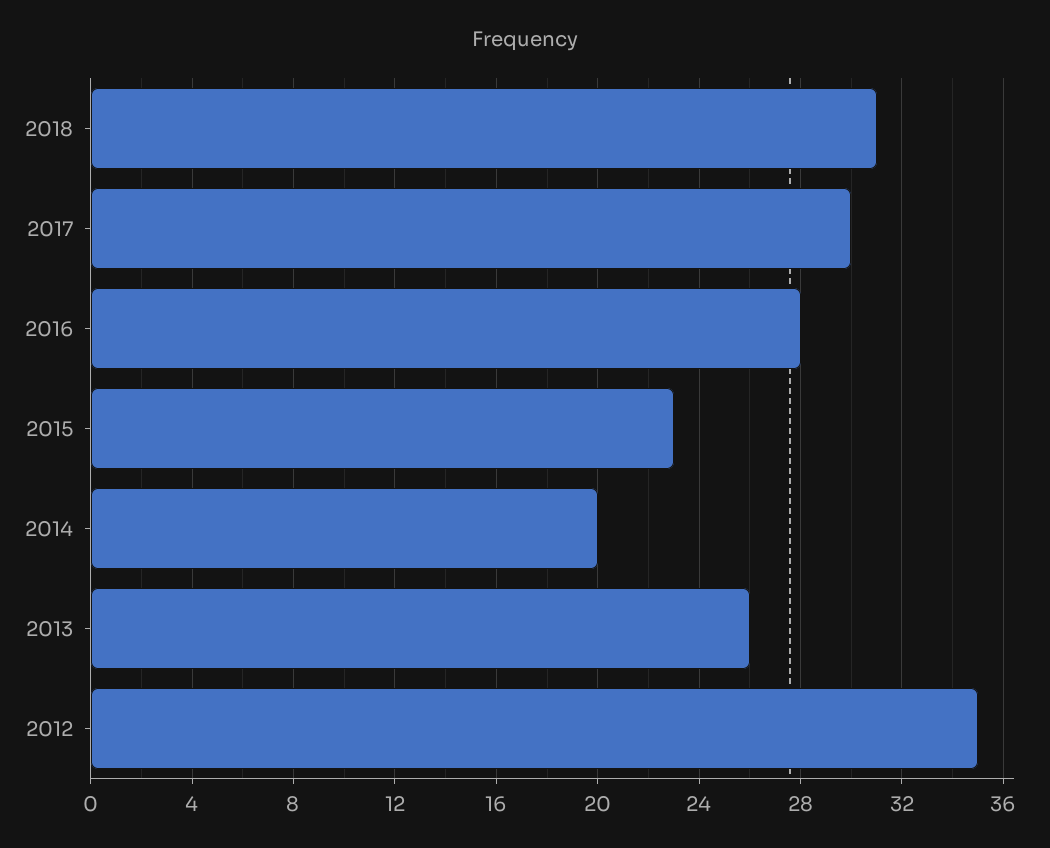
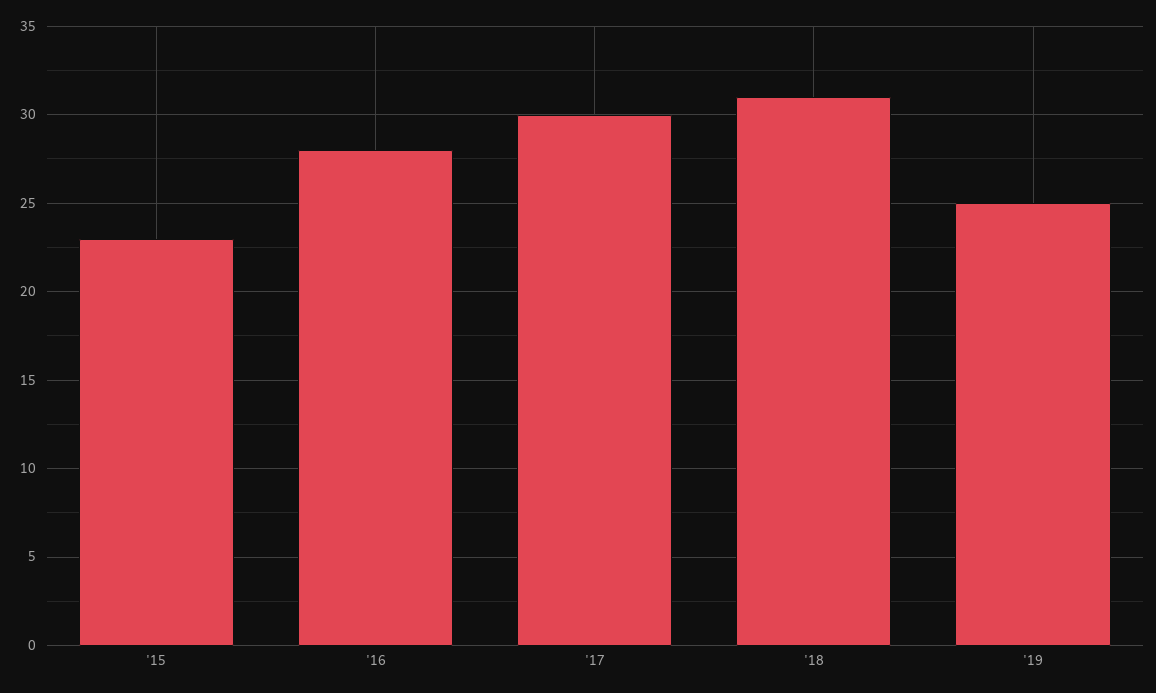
2014: 20 -> none
2013: 26 -> none
2012: 35 -> none
'19: none -> 25

